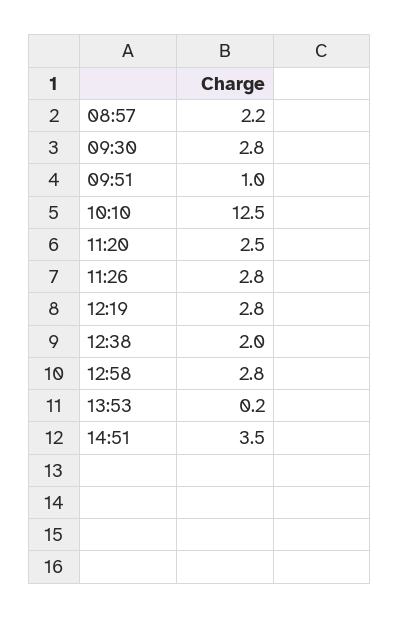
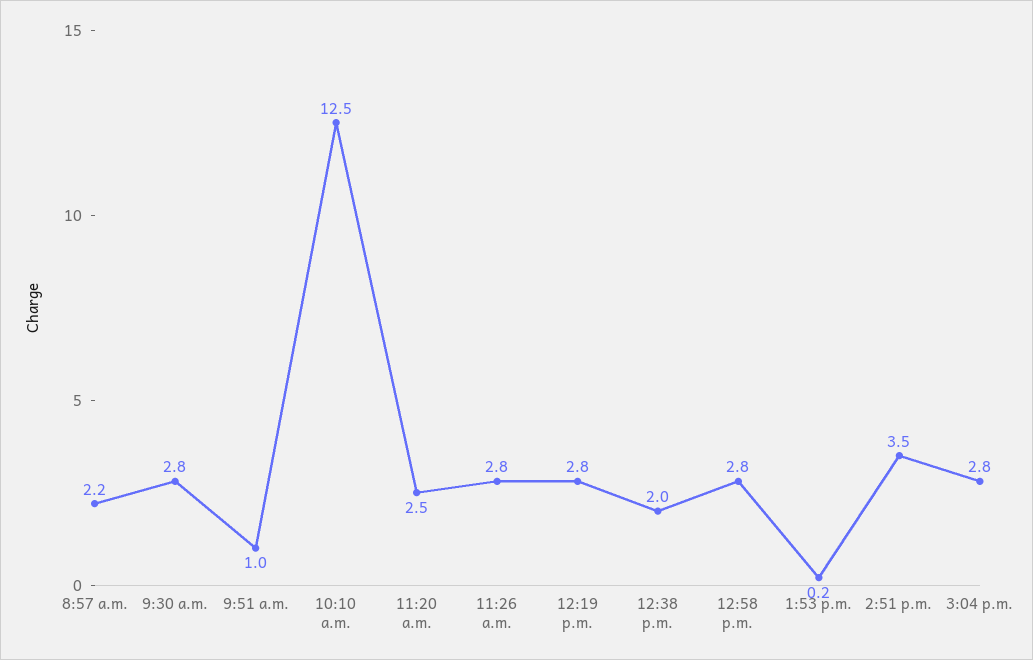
3:04 p.m.: none -> 2.8

